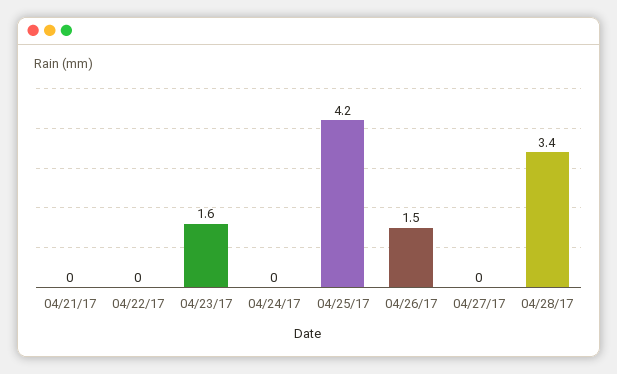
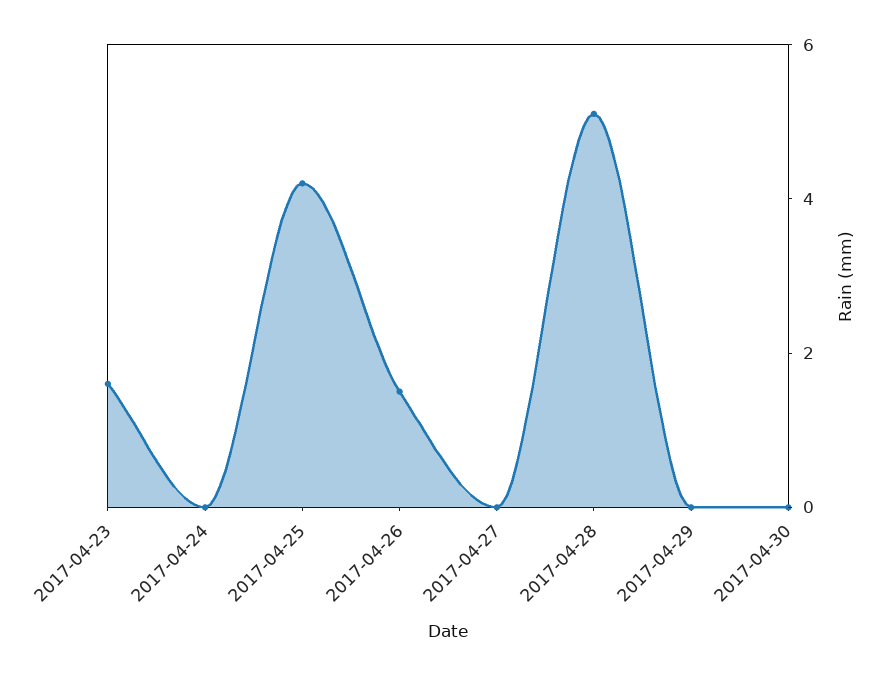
04/21/17: 0 -> none
04/22/17: 0 -> none
04/28/17: 3.4 -> 5
2017-04-29: none -> 0
2017-04-30: none -> 0

